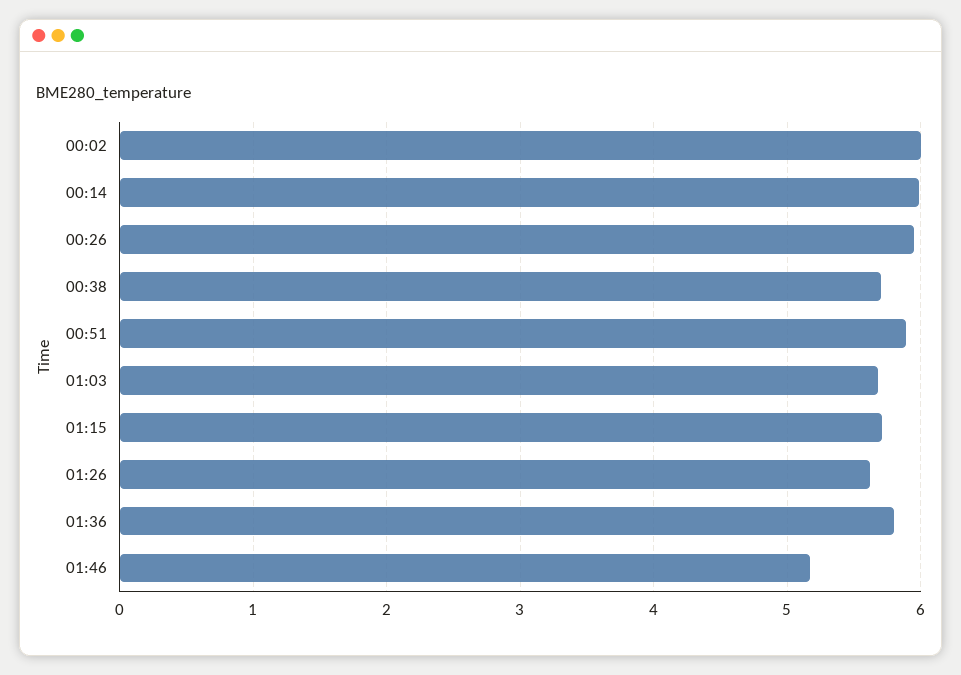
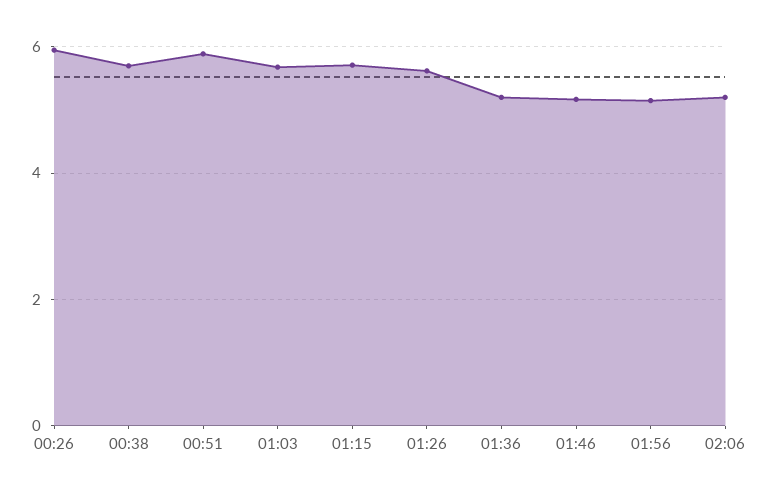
00:02: 6 -> none
00:14: 6 -> none
01:36: 5.8 -> 5.2
01:56: none -> 5.2
02:06: none -> 5.2

